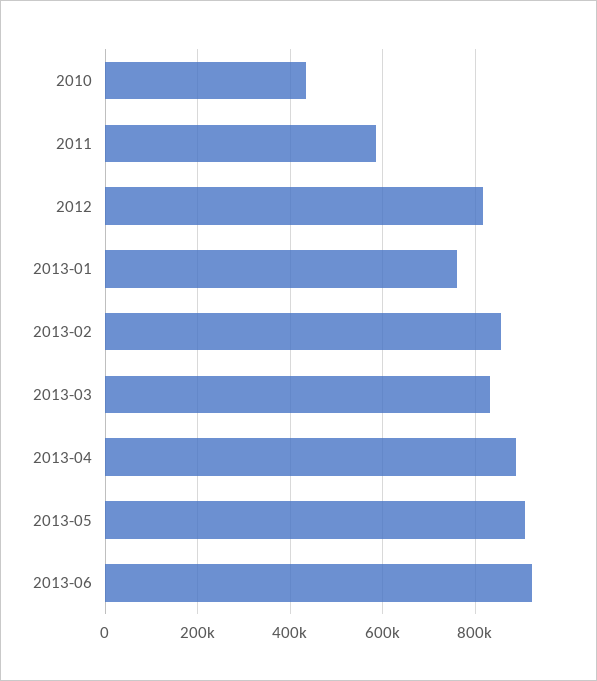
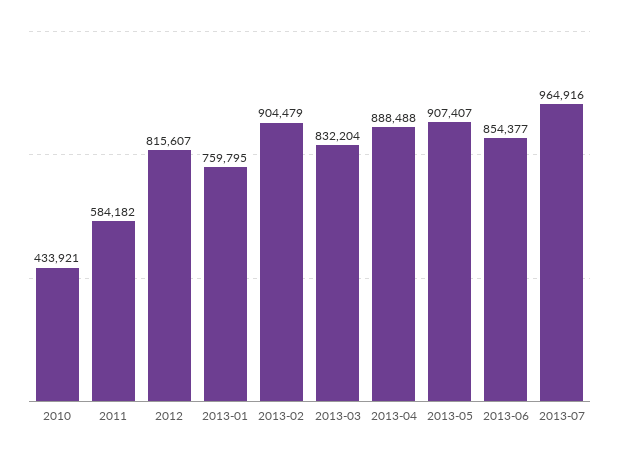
2013-02: 860000 -> 904479
2013-06: 920000 -> 854377
2013-07: none -> 964916

